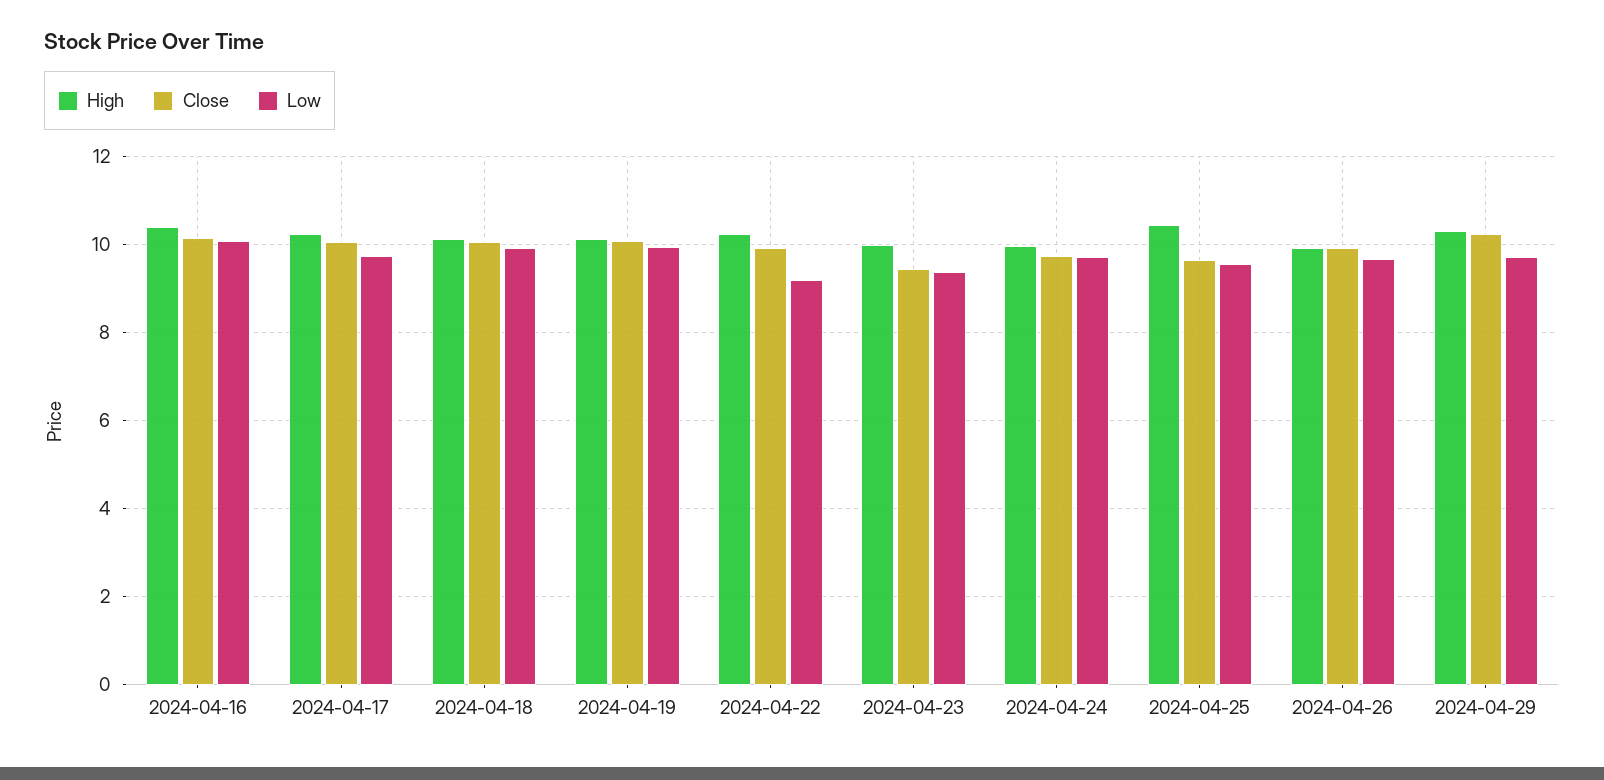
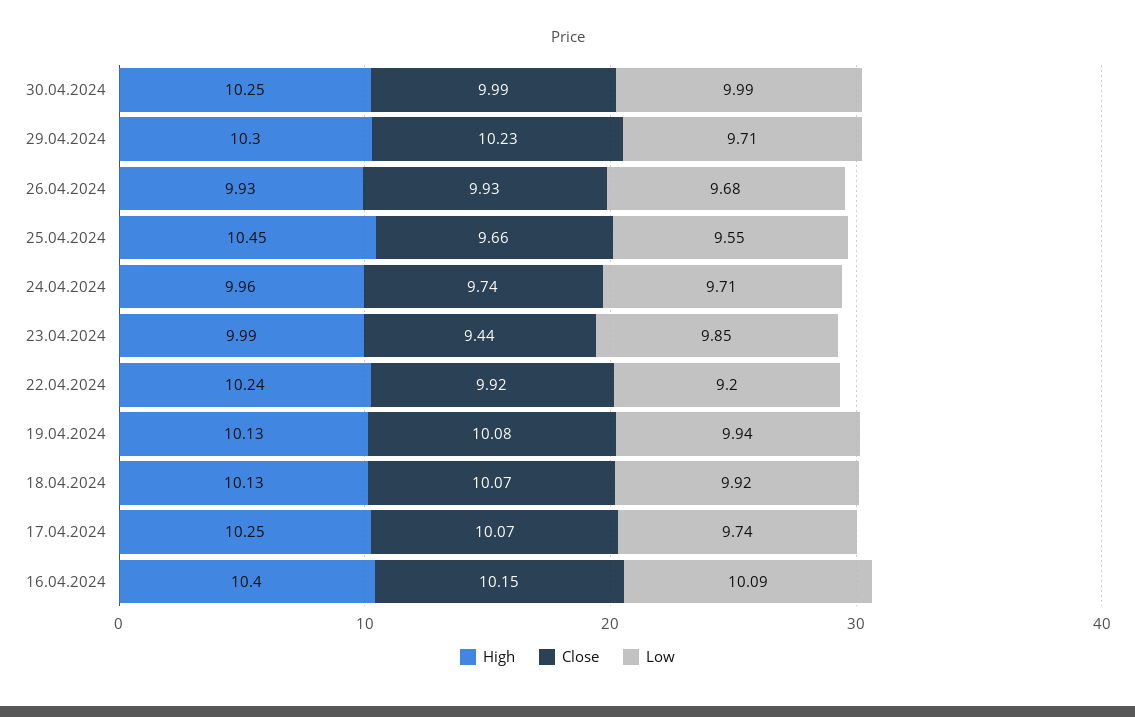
Low, 2024-04-23: 9.4 -> 9.85
High, 30.04.2024: none -> 10.25
Close, 30.04.2024: none -> 9.99
Low, 30.04.2024: none -> 9.99

